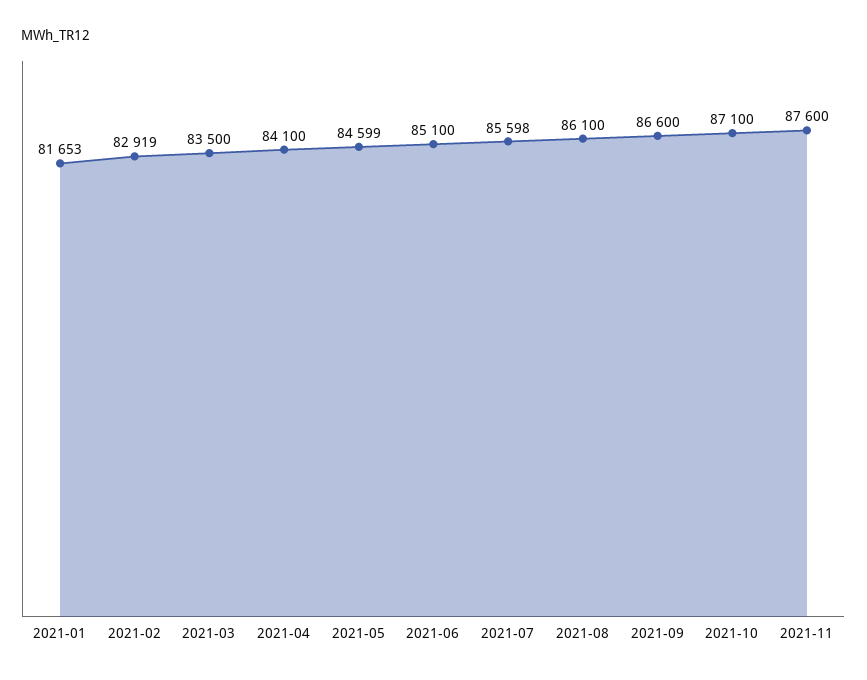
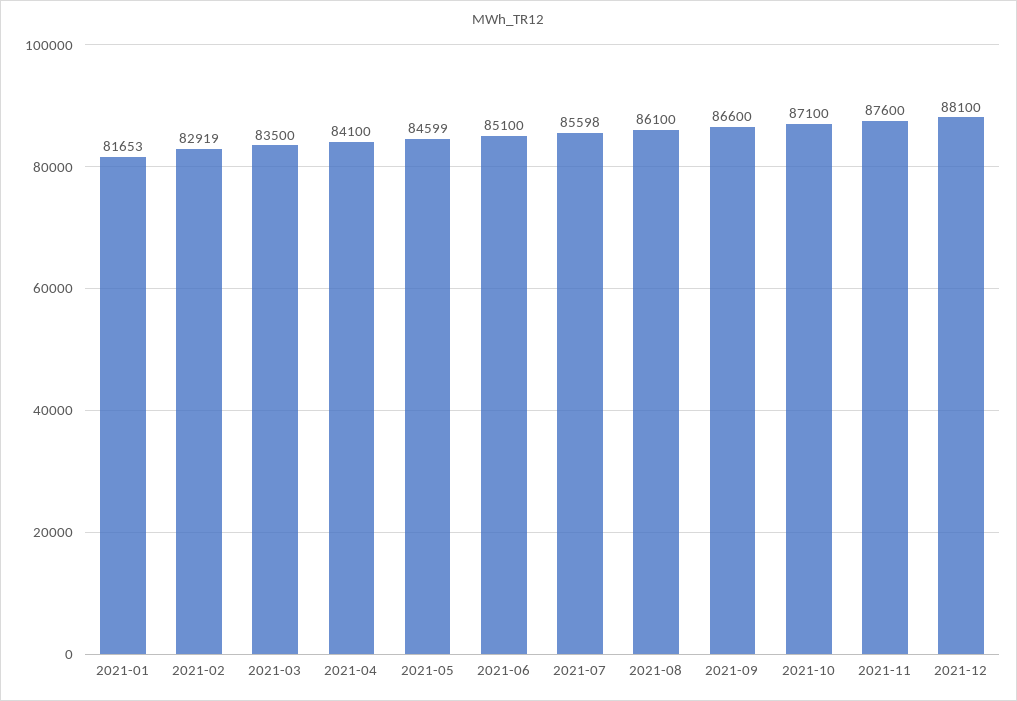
2021-12: none -> 88100

